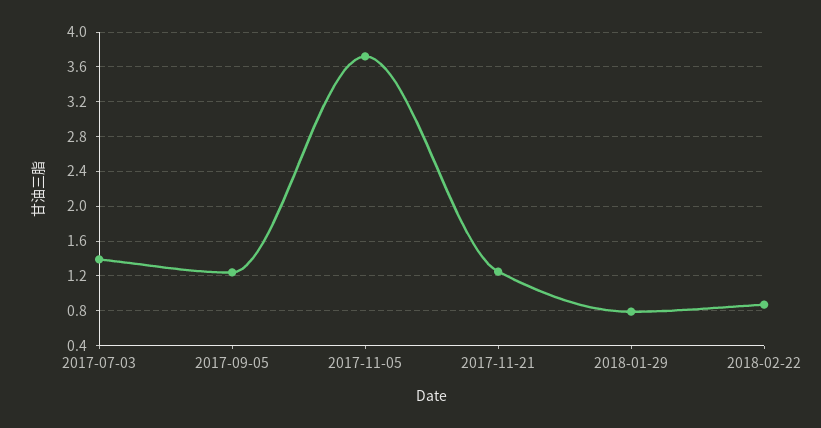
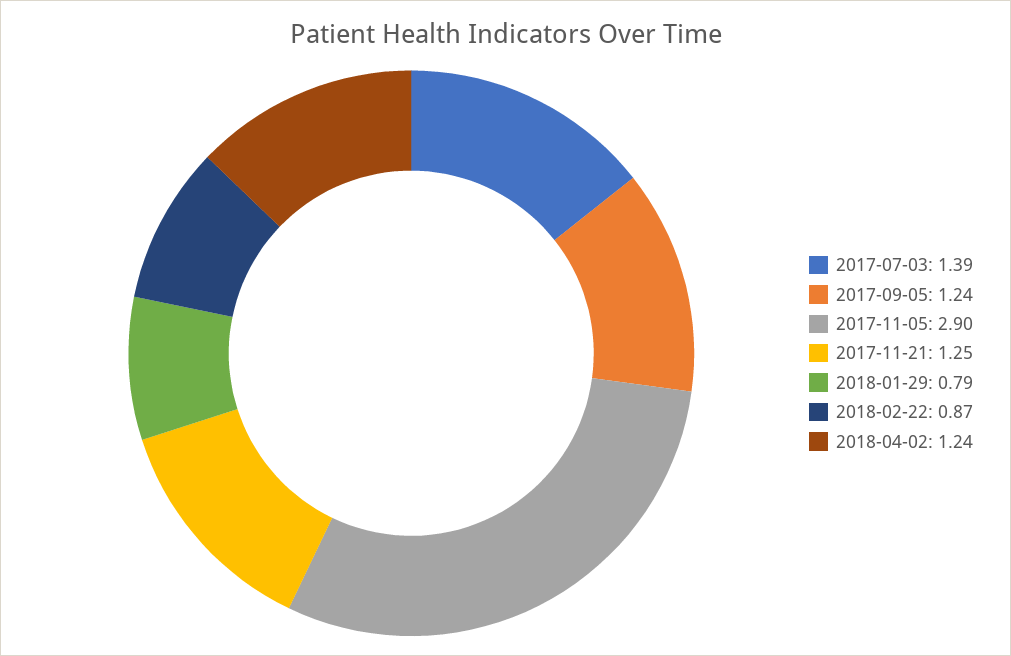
2017-11-05: 3.7 -> 2.9
2018-04-02: none -> 1.24

